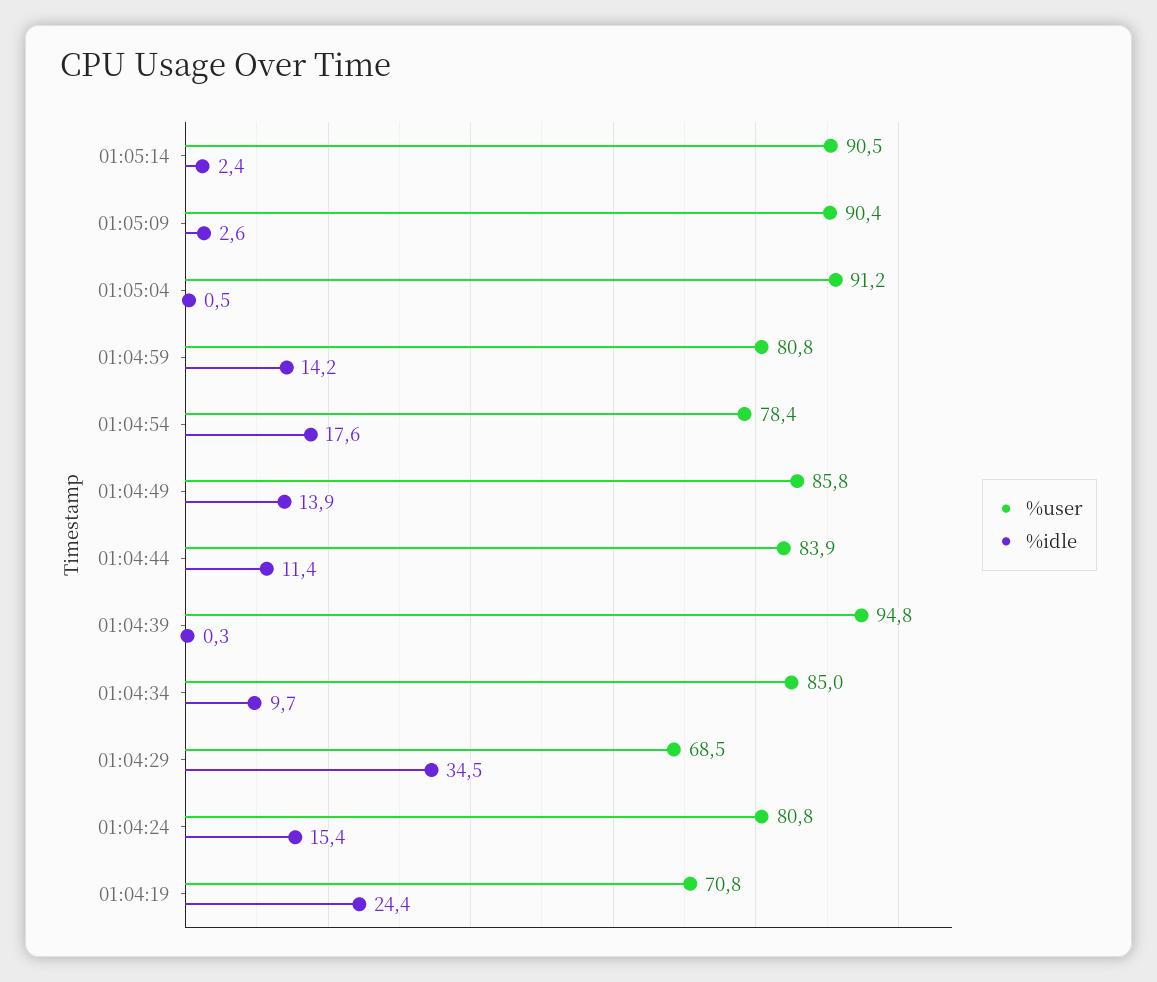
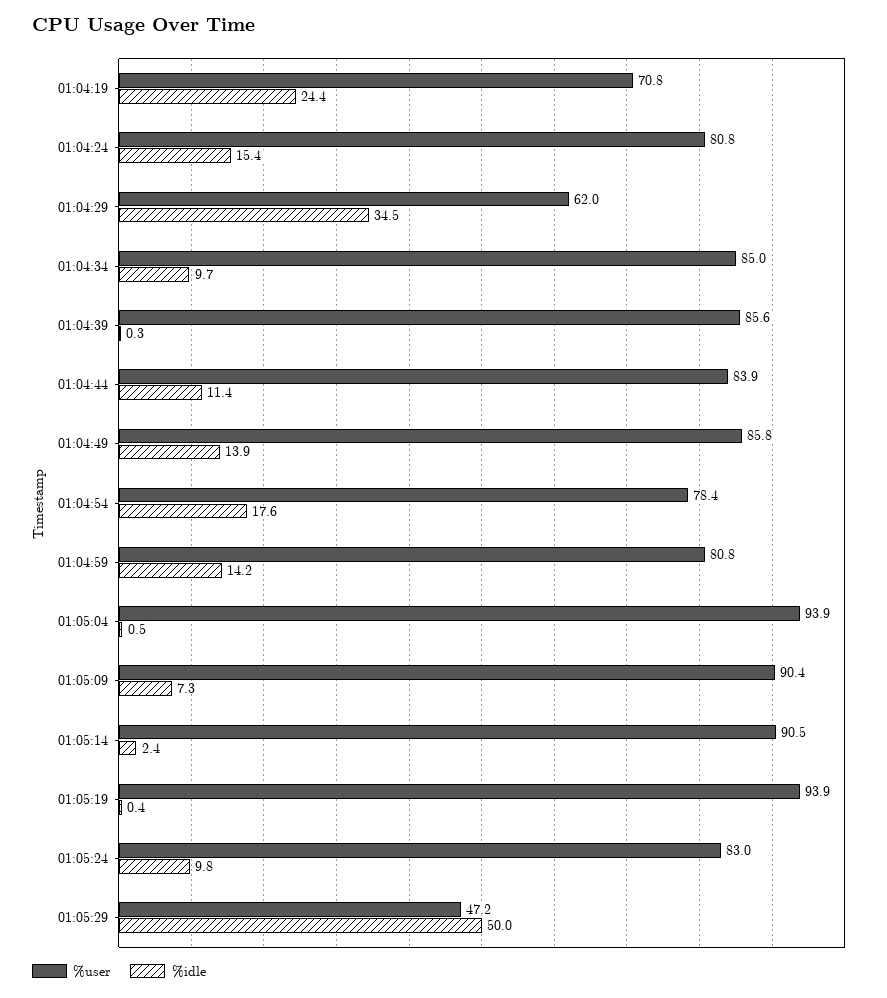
%idle, 01:05:09: 2.6 -> 7.3
%user, 01:05:04: 91.2 -> 93.9
%user, 01:04:39: 94.8 -> 85.6
%user, 01:04:29: 68.5 -> 62
%user, 01:05:19: none -> 93.9
%idle, 01:05:19: none -> 0.4
%user, 01:05:24: none -> 83
%idle, 01:05:24: none -> 9.8
%user, 01:05:29: none -> 47.2
%idle, 01:05:29: none -> 50

